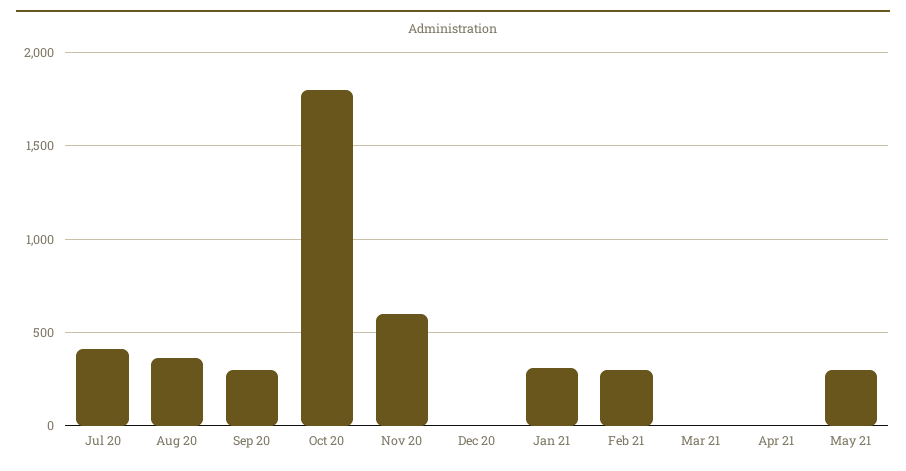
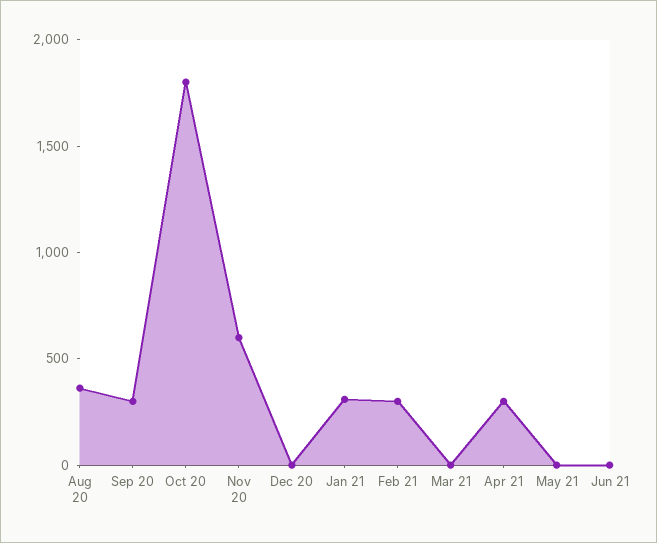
Jul 20: 400 -> none
Apr 21: 0 -> 300
May 21: 300 -> 0
Jun 21: none -> 0

